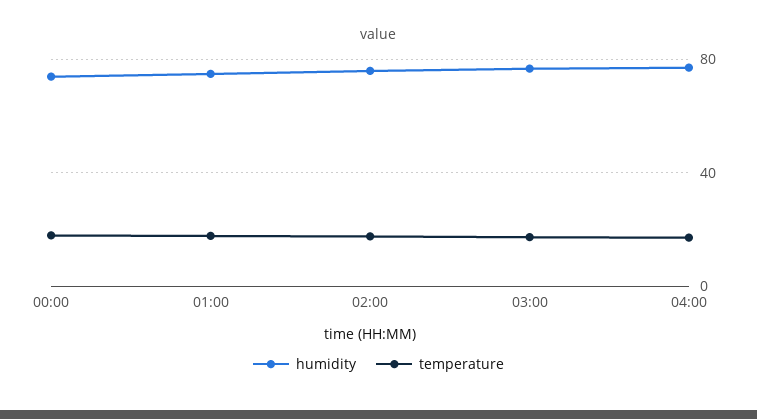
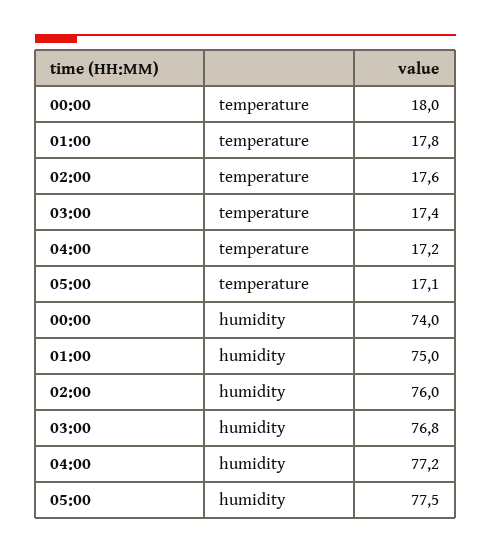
temperature, 05:00: none -> 17.1
humidity, 05:00: none -> 77.5

